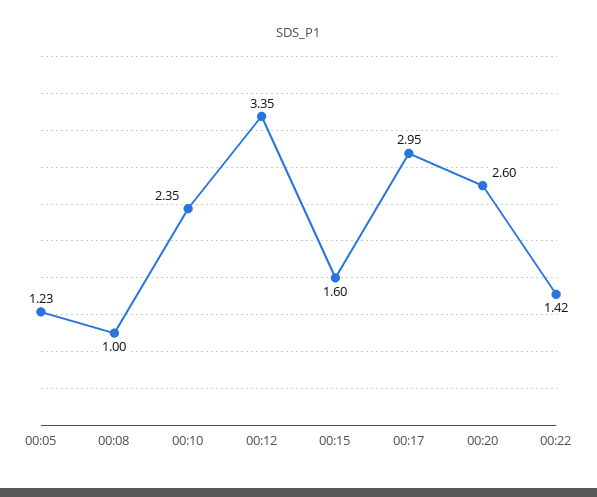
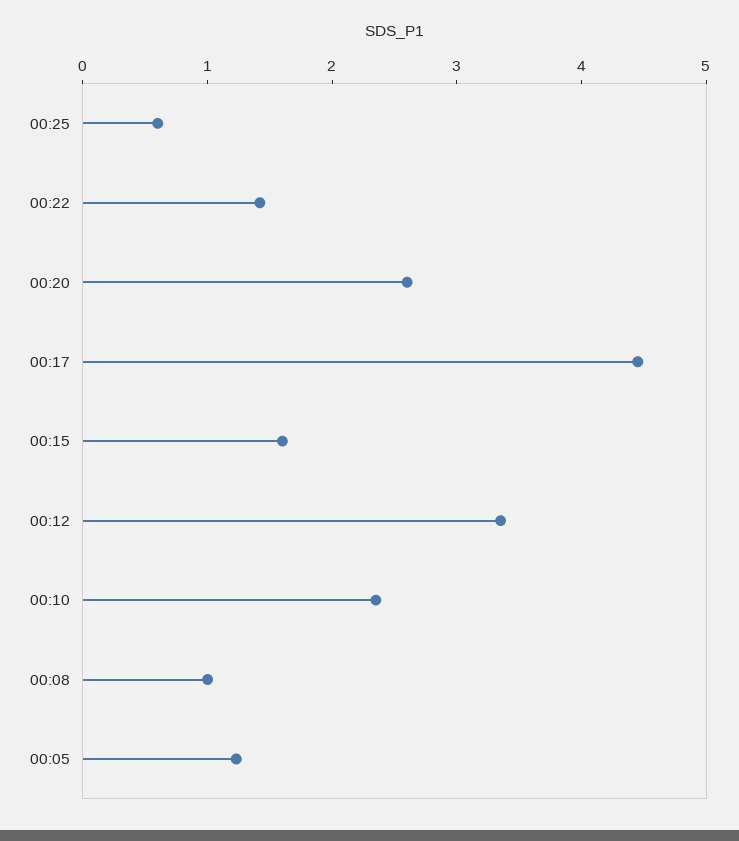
00:17: 2.95 -> 4.4
00:25: none -> 0.6

